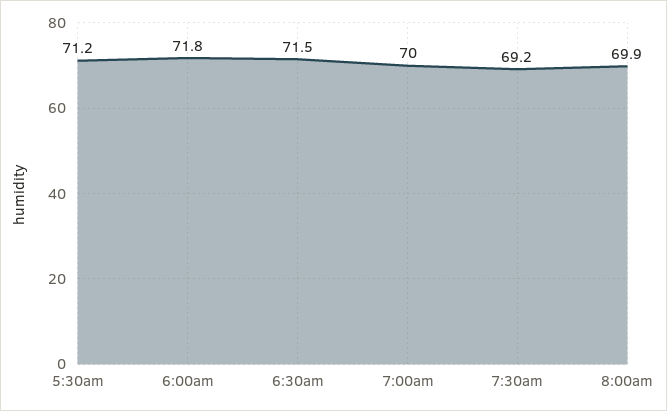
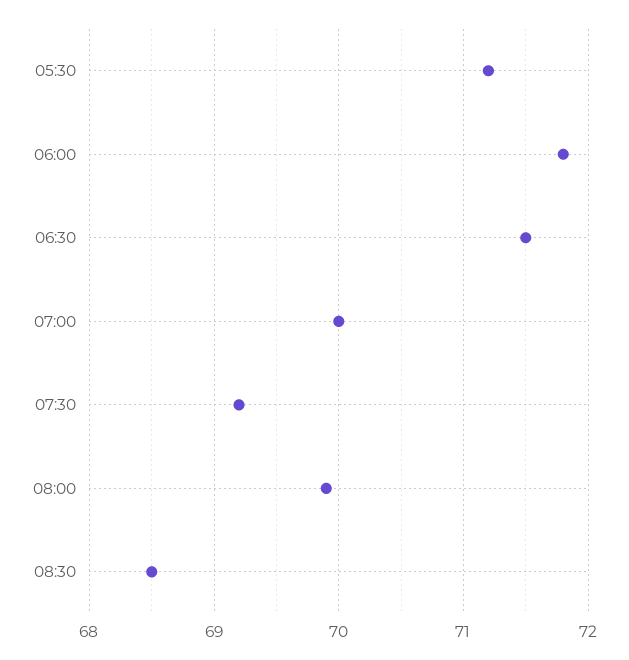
08:30: none -> 68.5

